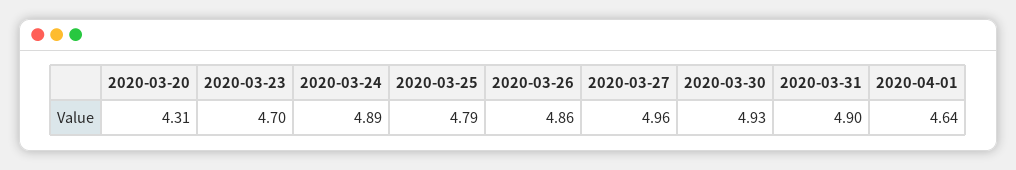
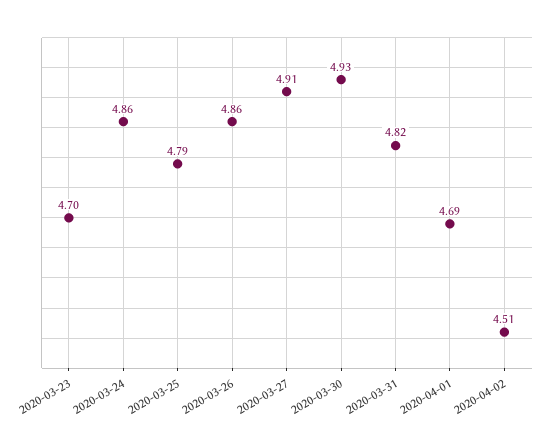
2020-03-20: 4.31 -> none
2020-03-24: 4.89 -> 4.86
2020-03-27: 4.96 -> 4.91
2020-03-31: 4.9 -> 4.82
2020-04-01: 4.64 -> 4.69
2020-04-02: none -> 4.51

